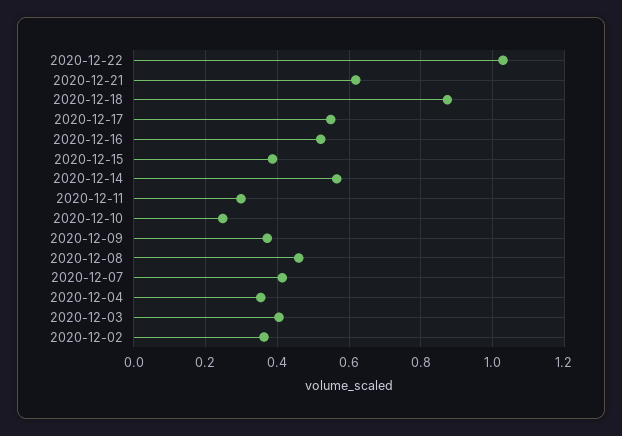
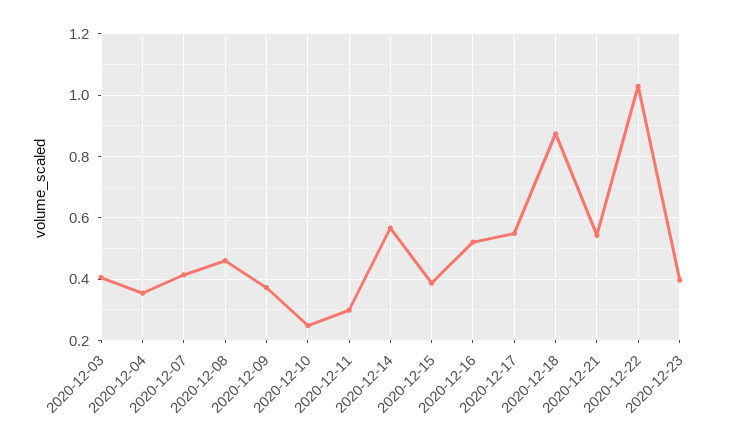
2020-12-21: 0.62 -> 0.54
2020-12-02: 0.36 -> none
2020-12-23: none -> 0.4

